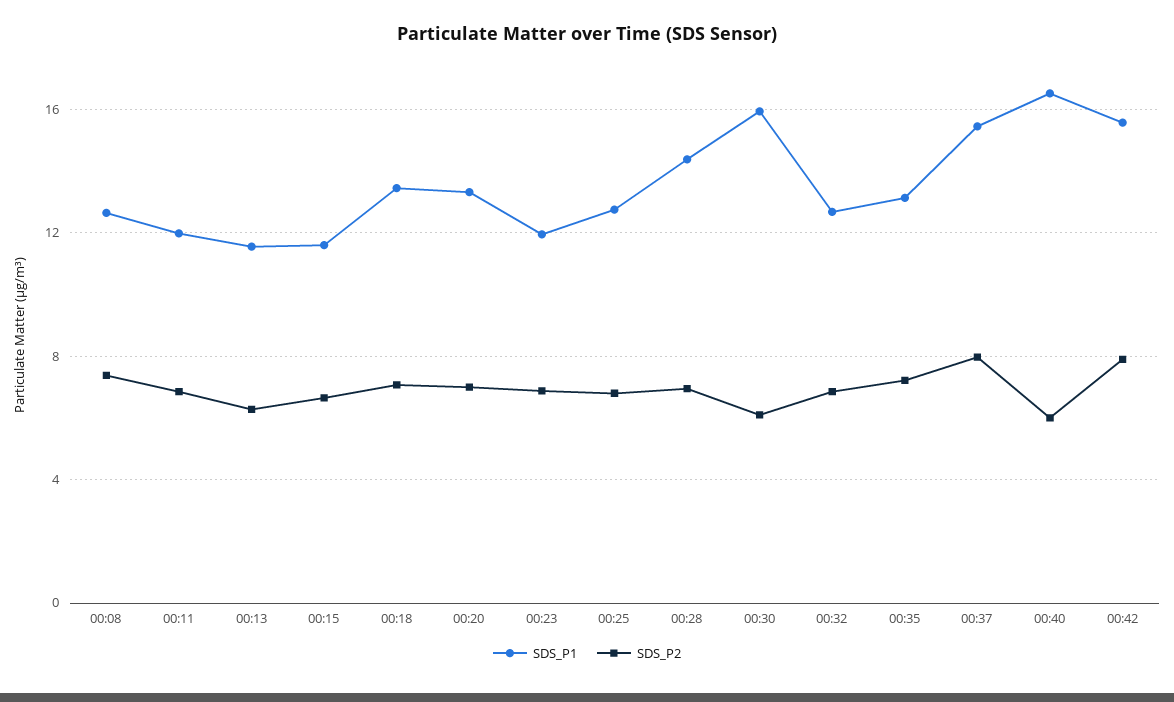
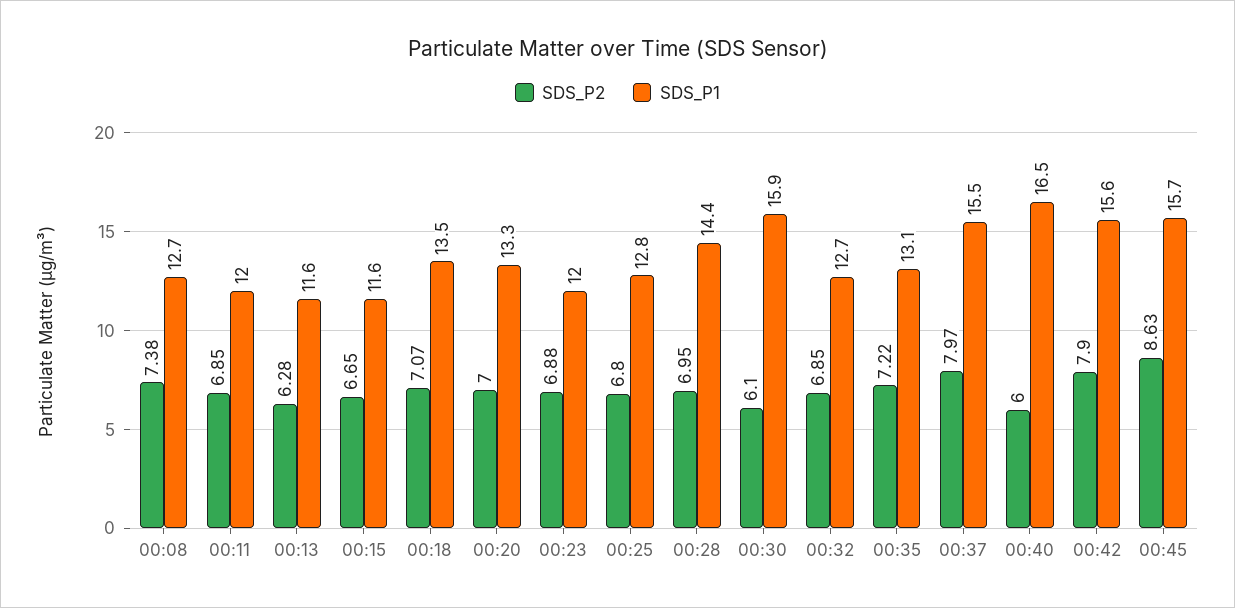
SDS_P2, 00:45: none -> 8.63
SDS_P1, 00:45: none -> 15.7

